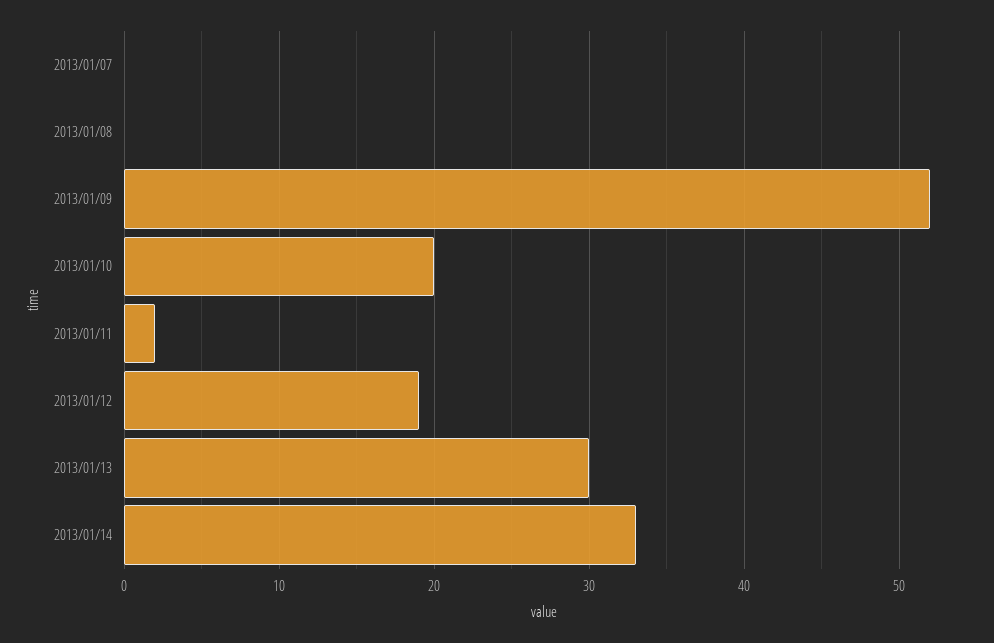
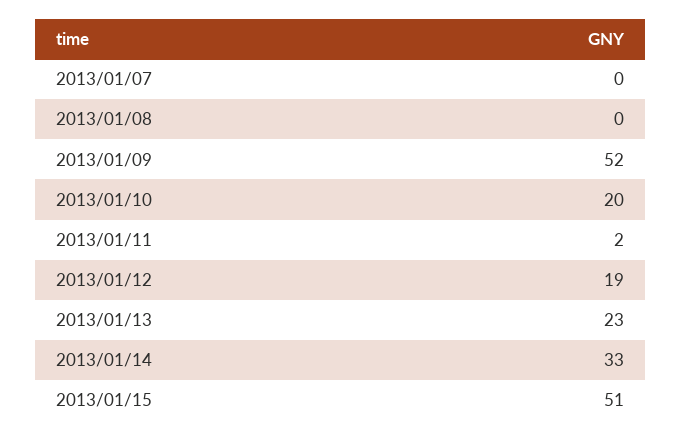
2013/01/13: 30 -> 23
2013/01/15: none -> 51

